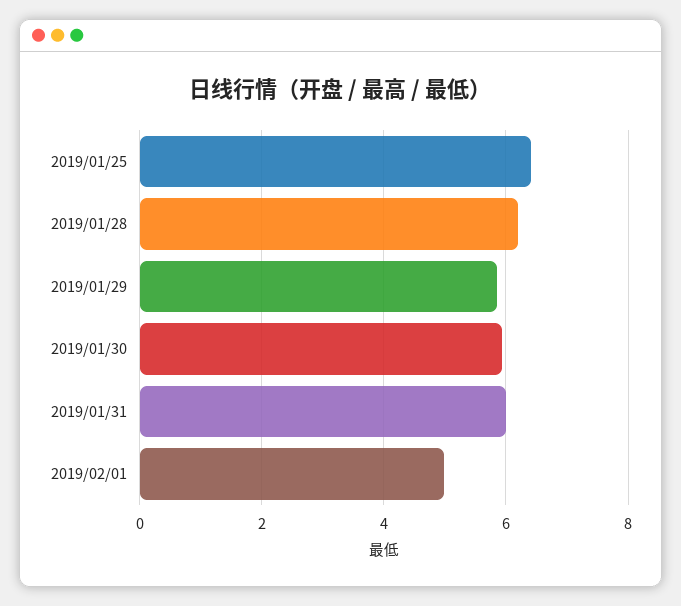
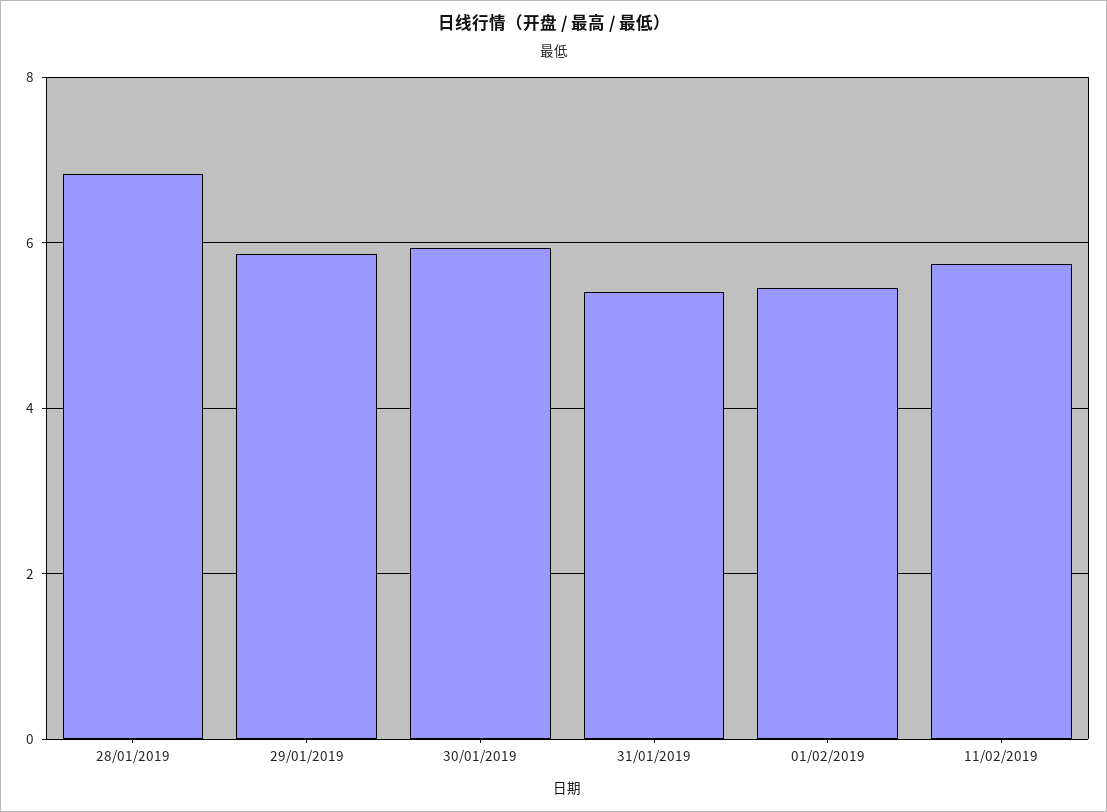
2019/01/25: 6.4 -> none
2019/01/28: 6.2 -> 6.8
2019/01/31: 6 -> 5.4
2019/02/01: 5 -> 5.4
11/02/2019: none -> 5.8

